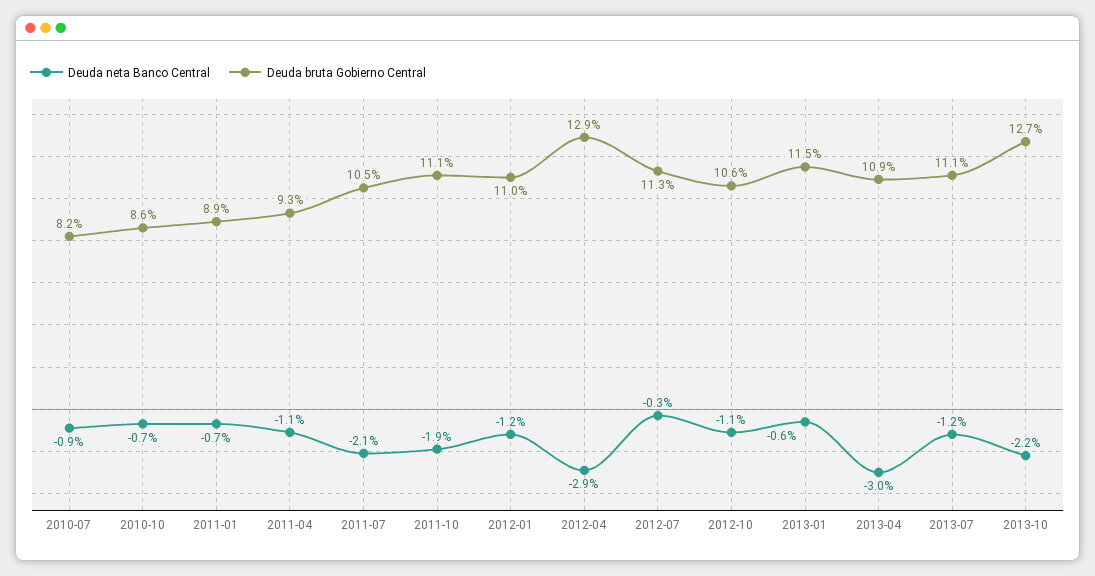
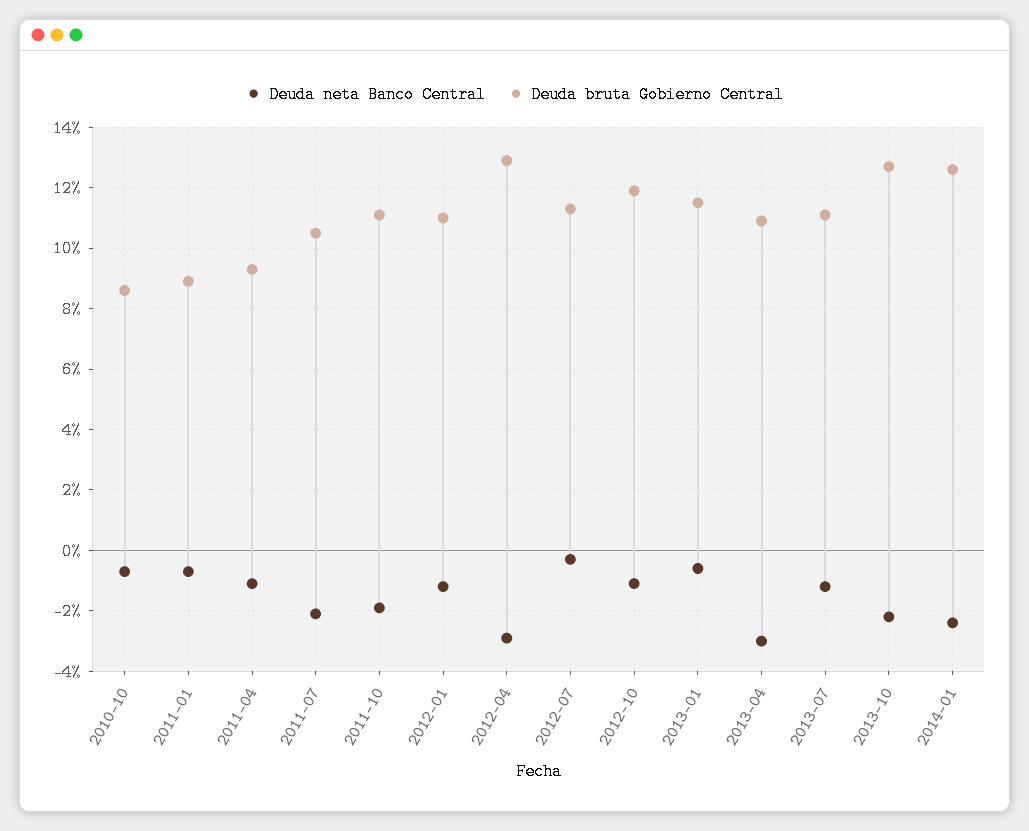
Deuda neta Banco Central, 2010-07: -0.9 -> none
Deuda bruta Gobierno Central, 2010-07: 8.2 -> none
Deuda bruta Gobierno Central, 2012-10: 10.6 -> 12
Deuda neta Banco Central, 2014-01: none -> -2.5
Deuda bruta Gobierno Central, 2014-01: none -> 12.5

